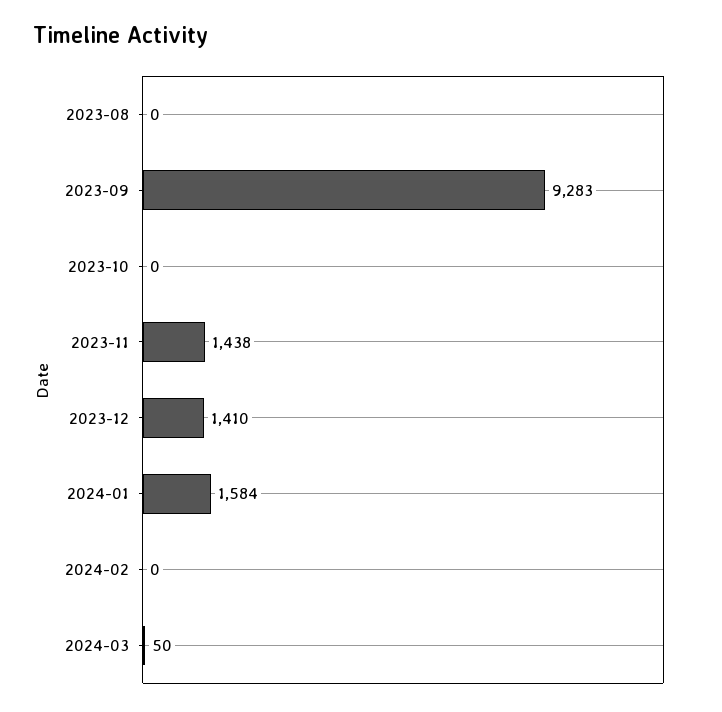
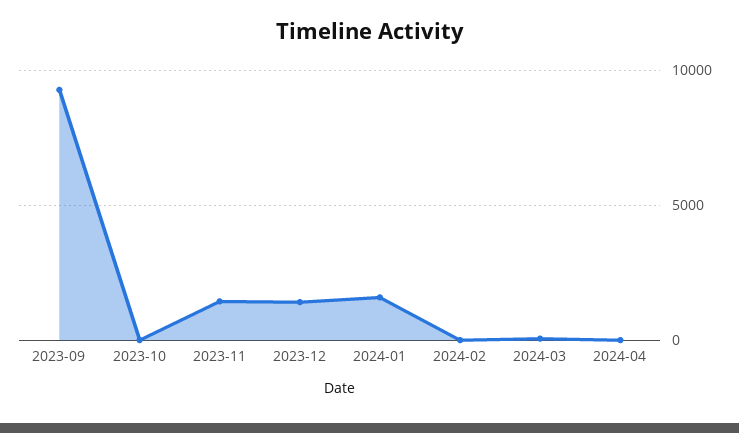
2023-08: 0 -> none
2024-04: none -> 0

